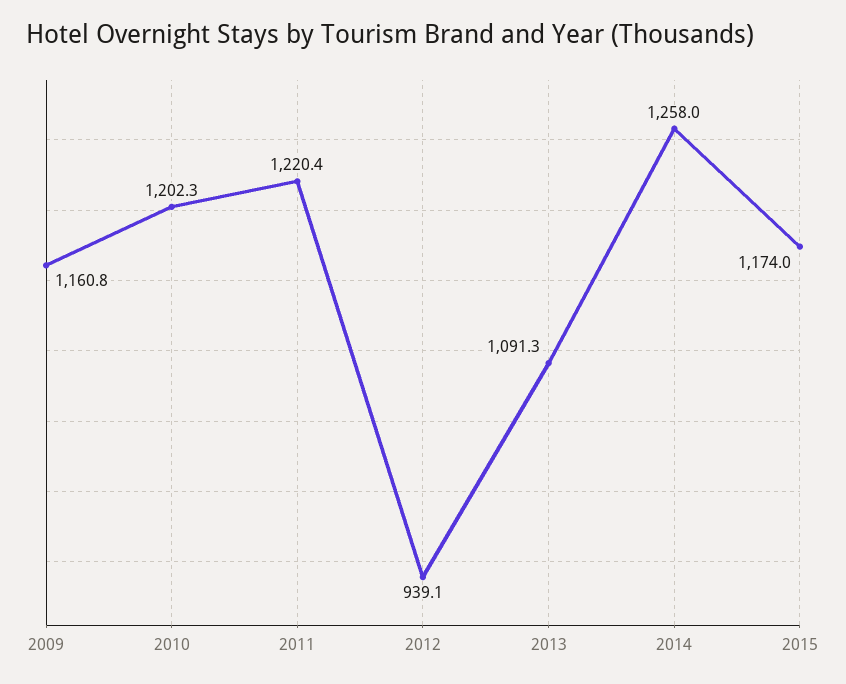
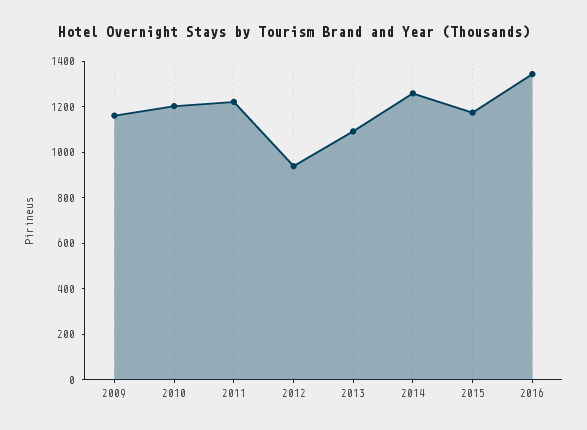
2016: none -> 1350

